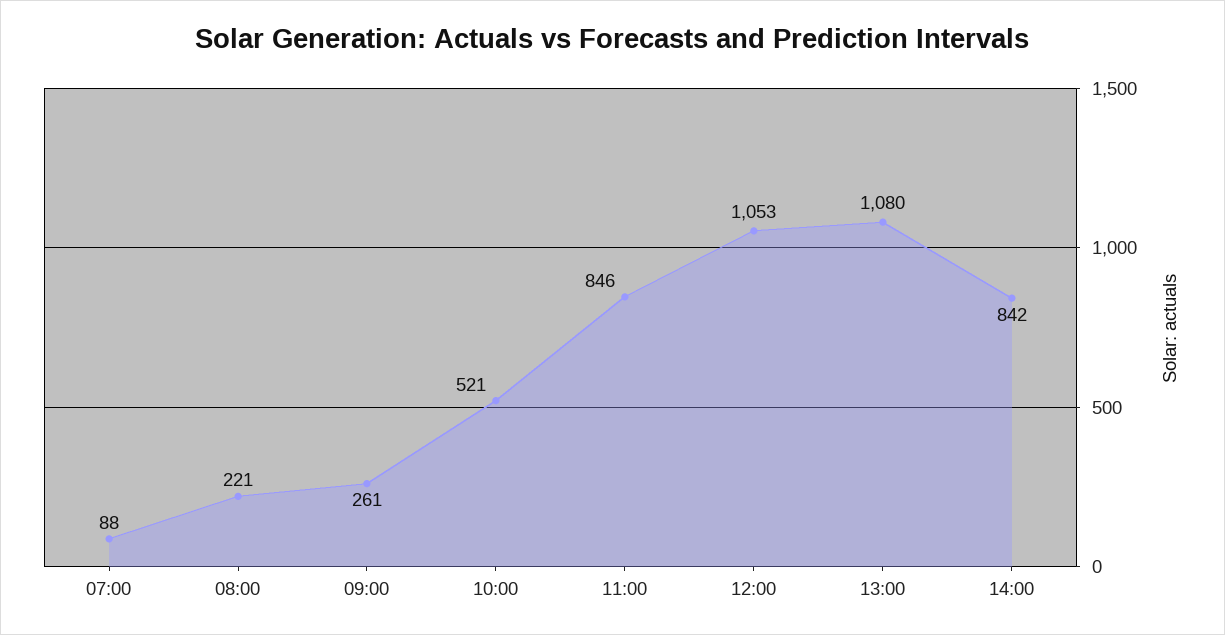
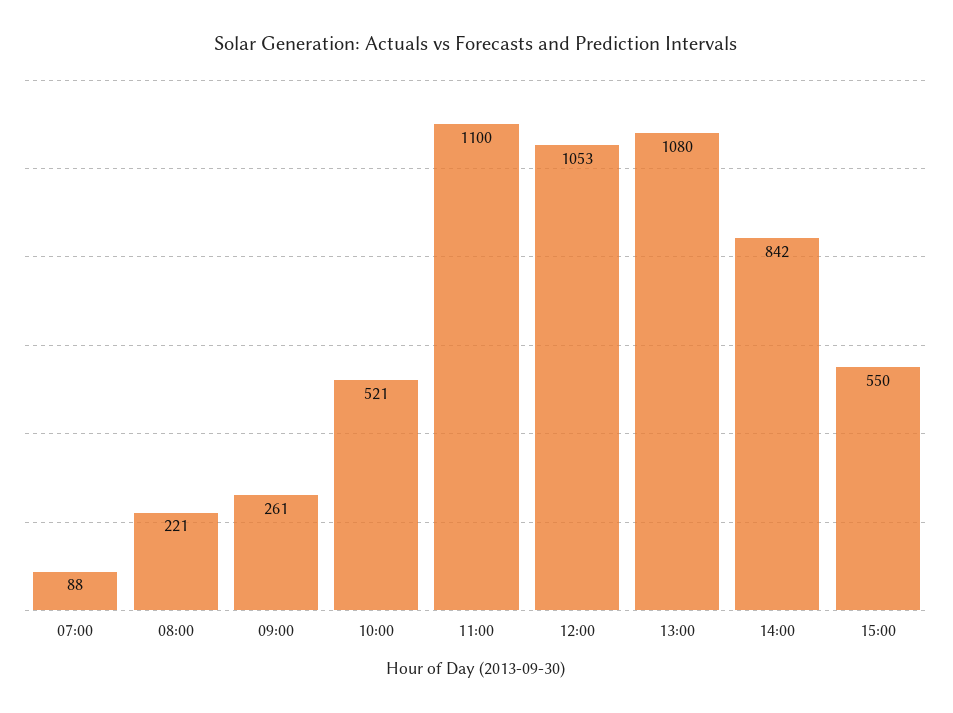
11:00: 846 -> 1100
15:00: none -> 550

